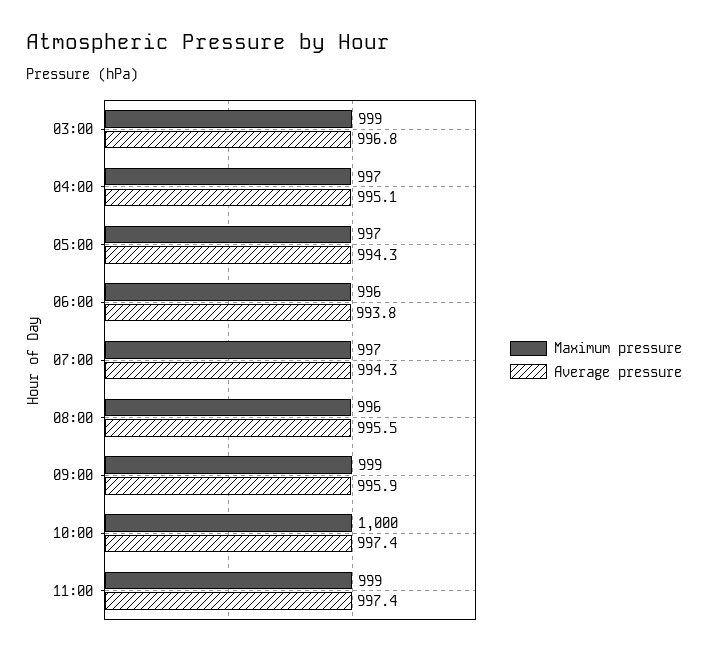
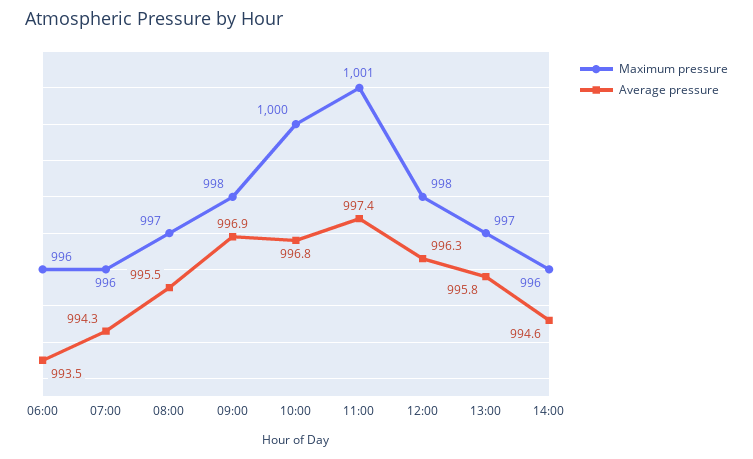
Maximum pressure, 03:00: 999 -> none
Average pressure, 03:00: 996.8 -> none
Maximum pressure, 04:00: 997 -> none
Average pressure, 04:00: 995.1 -> none
Maximum pressure, 05:00: 997 -> none
Average pressure, 05:00: 994.3 -> none
Average pressure, 06:00: 993.8 -> 993.5
Maximum pressure, 07:00: 997 -> 996
Maximum pressure, 08:00: 996 -> 997
Maximum pressure, 09:00: 999 -> 998
Average pressure, 09:00: 995.9 -> 996.9
Average pressure, 10:00: 997.4 -> 996.8
Maximum pressure, 11:00: 999 -> 1001
Maximum pressure, 12:00: none -> 998
Average pressure, 12:00: none -> 996.3
Maximum pressure, 13:00: none -> 997
Average pressure, 13:00: none -> 995.8
Maximum pressure, 14:00: none -> 996
Average pressure, 14:00: none -> 994.6

